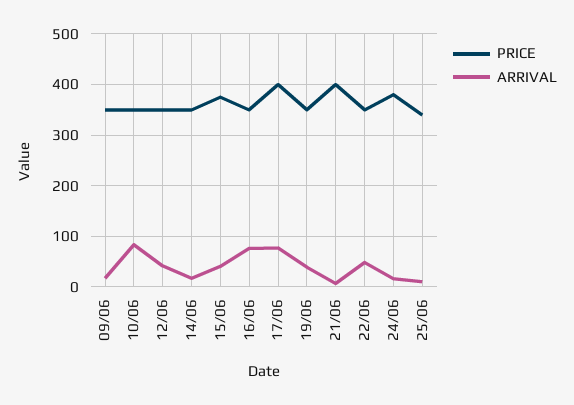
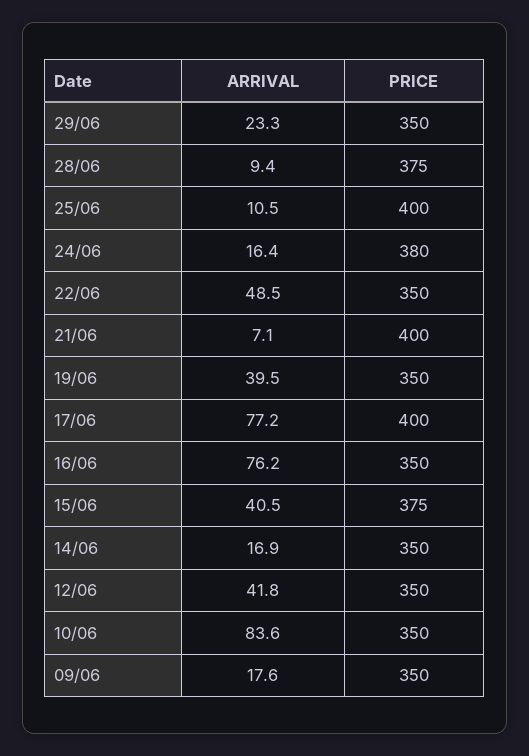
PRICE, 25/06: 340 -> 400
ARRIVAL, 29/06: none -> 23.3
PRICE, 29/06: none -> 350
ARRIVAL, 28/06: none -> 9.4
PRICE, 28/06: none -> 375

